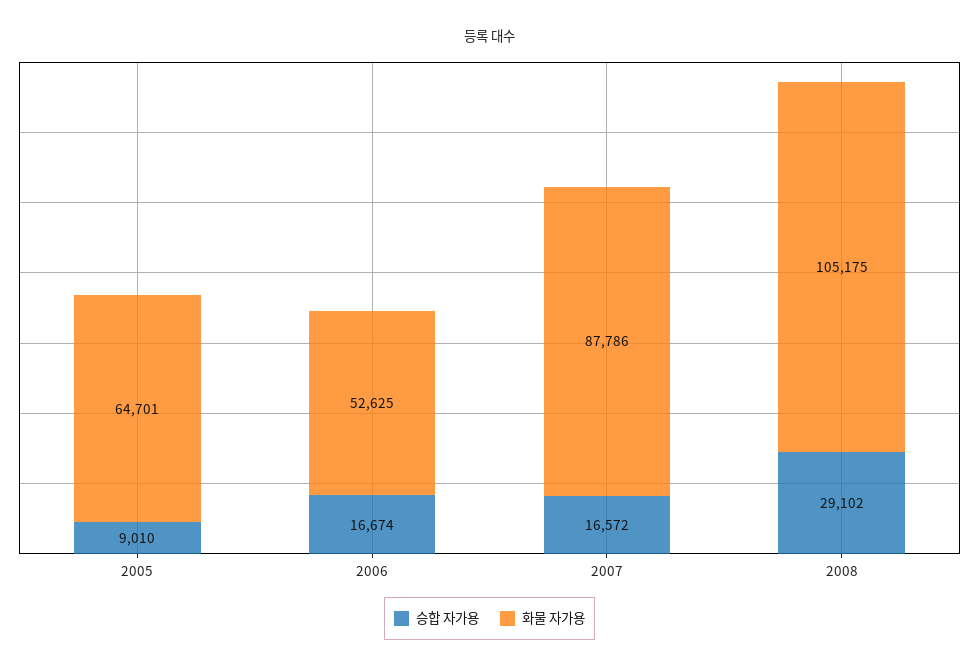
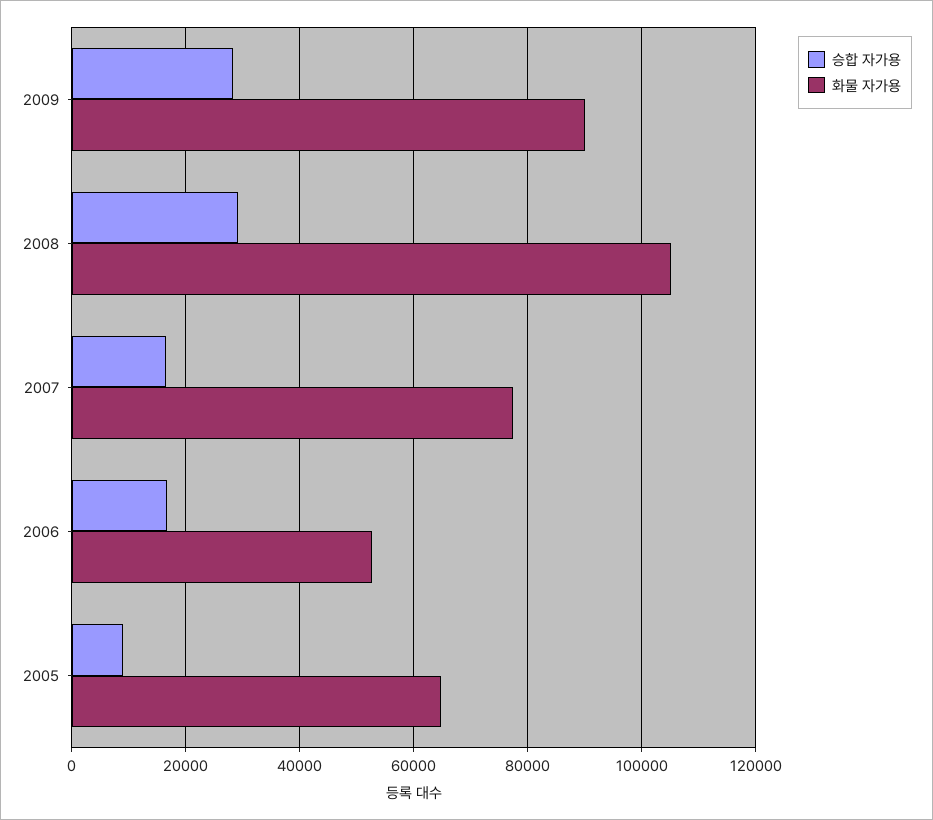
화물 자가용, 2007: 87786 -> 78000
승합 자가용, 2009: none -> 28000
화물 자가용, 2009: none -> 90000

